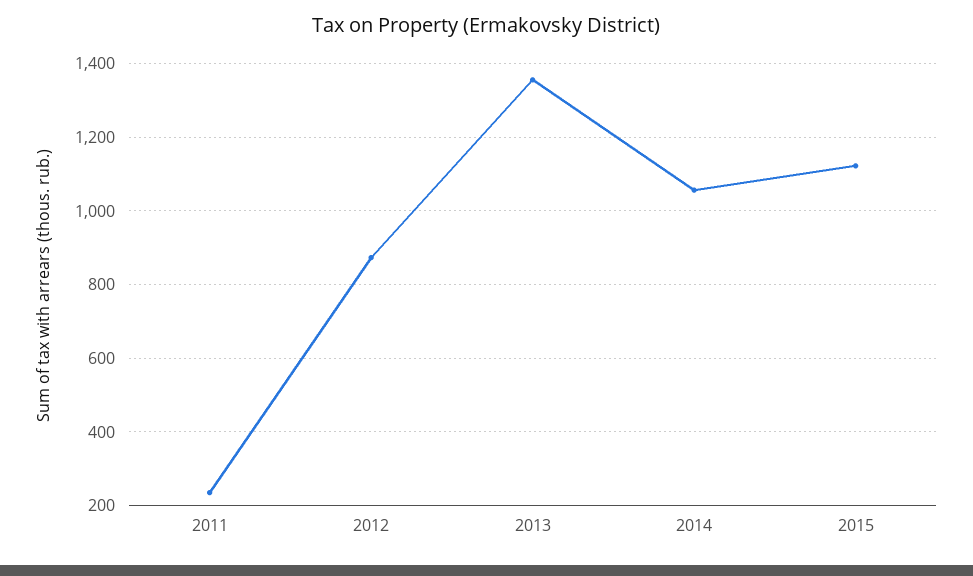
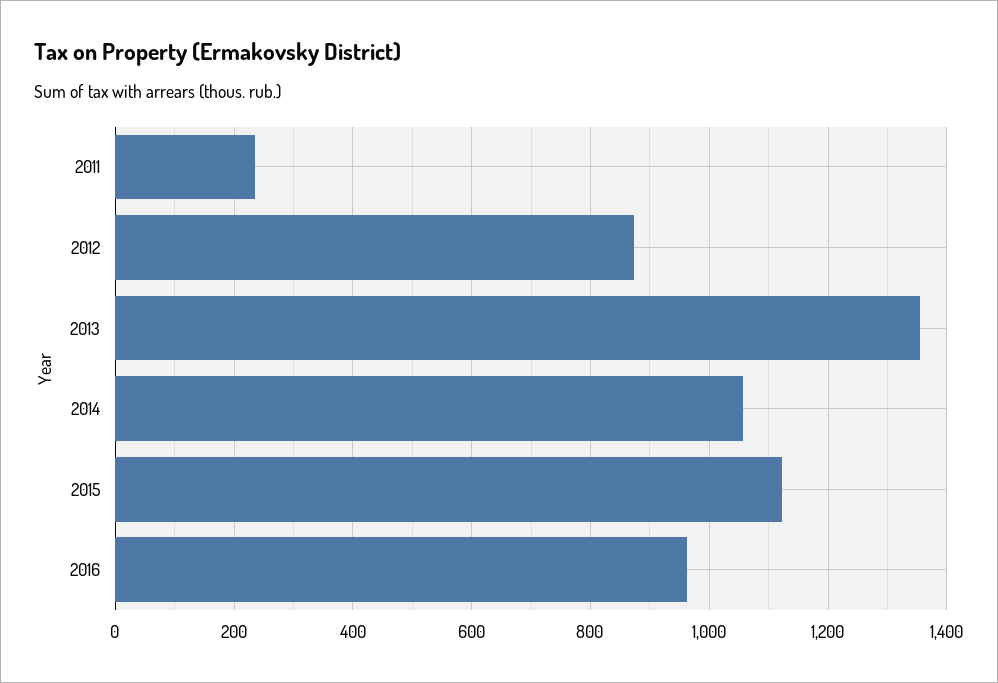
2016: none -> 960

